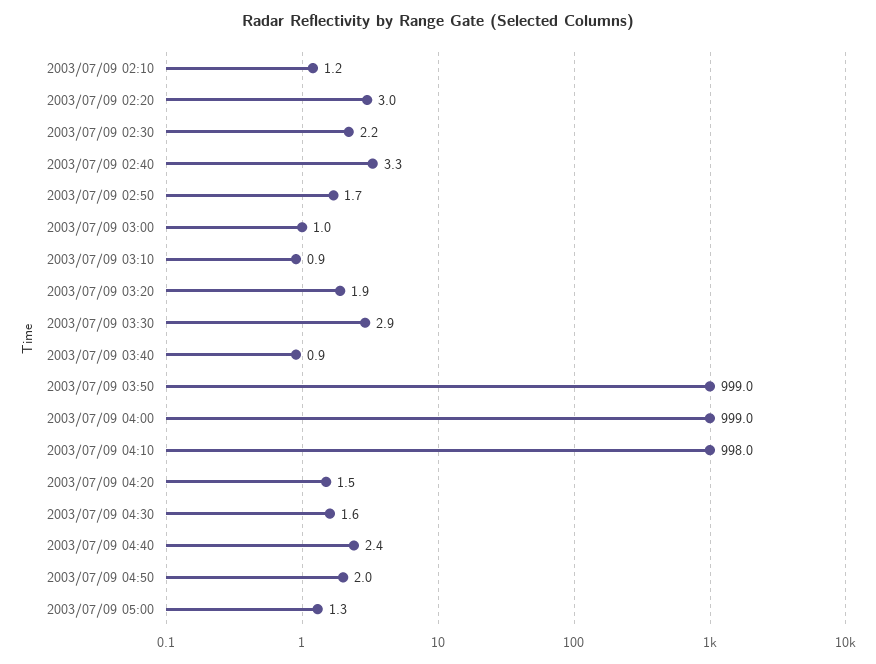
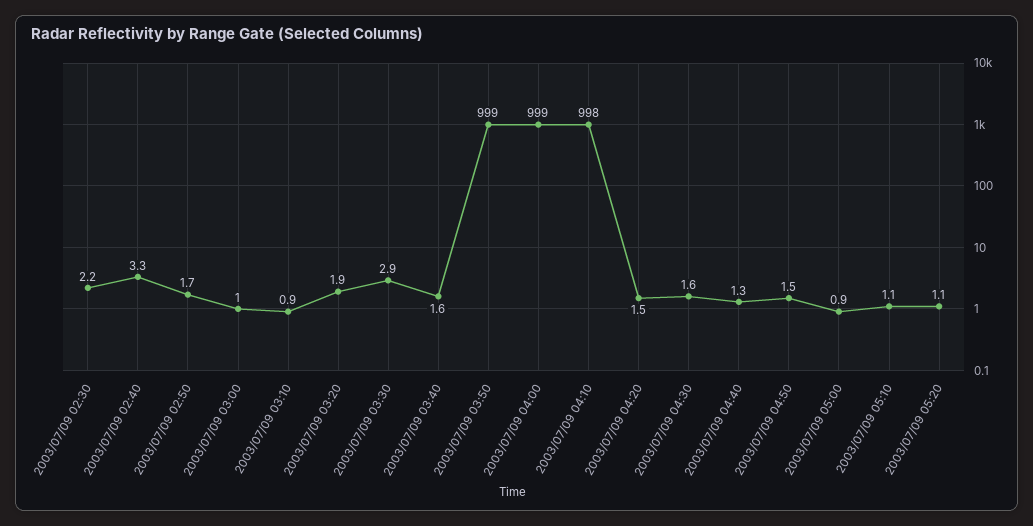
2003/07/09 02:10: 1.2 -> none
2003/07/09 02:20: 3 -> none
2003/07/09 03:40: 0.9 -> 1.6
2003/07/09 04:40: 2.4 -> 1.3
2003/07/09 04:50: 2 -> 1.5
2003/07/09 05:00: 1.3 -> 0.9
2003/07/09 05:10: none -> 1.1
2003/07/09 05:20: none -> 1.1

